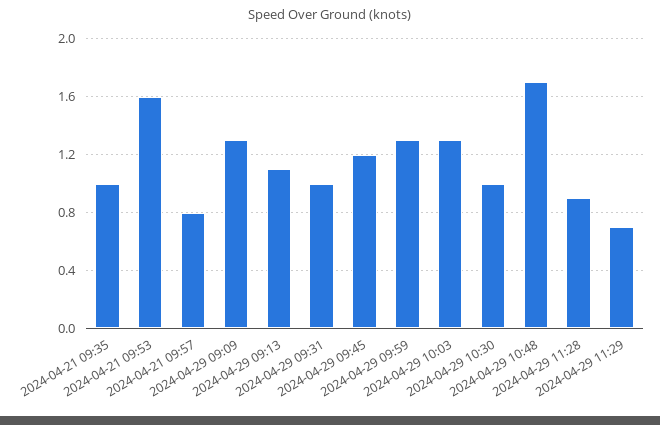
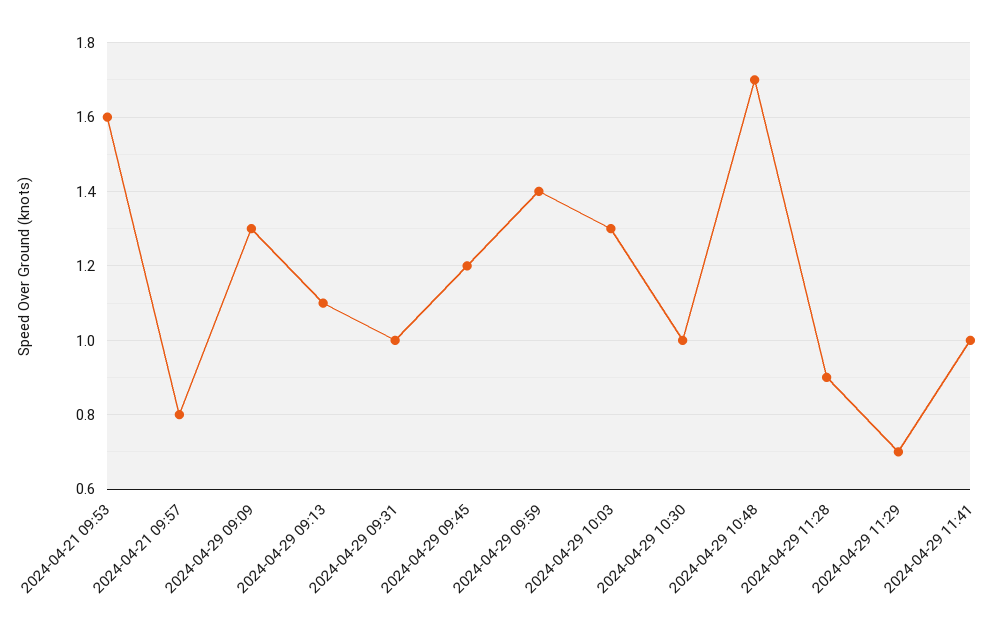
2024-04-21 09:35: 1 -> none
2024-04-29 09:59: 1.3 -> 1.4
2024-04-29 11:41: none -> 1

